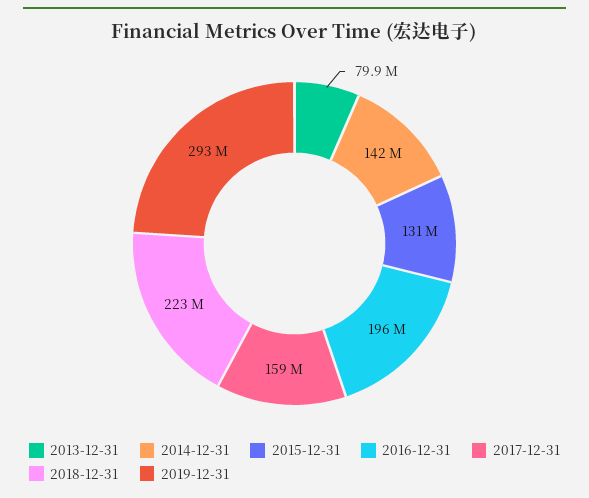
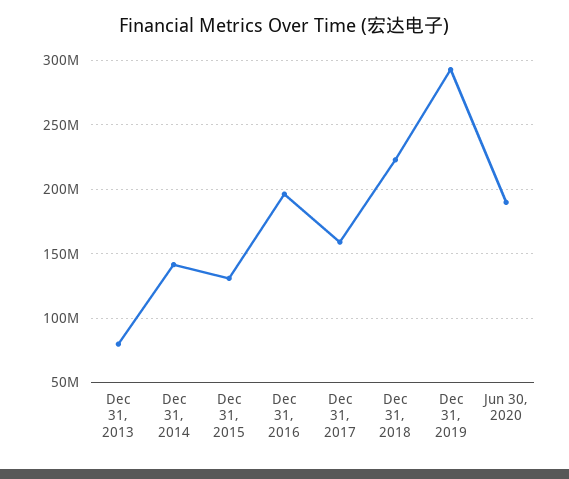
Jun 30, 2020: none -> 190000000

